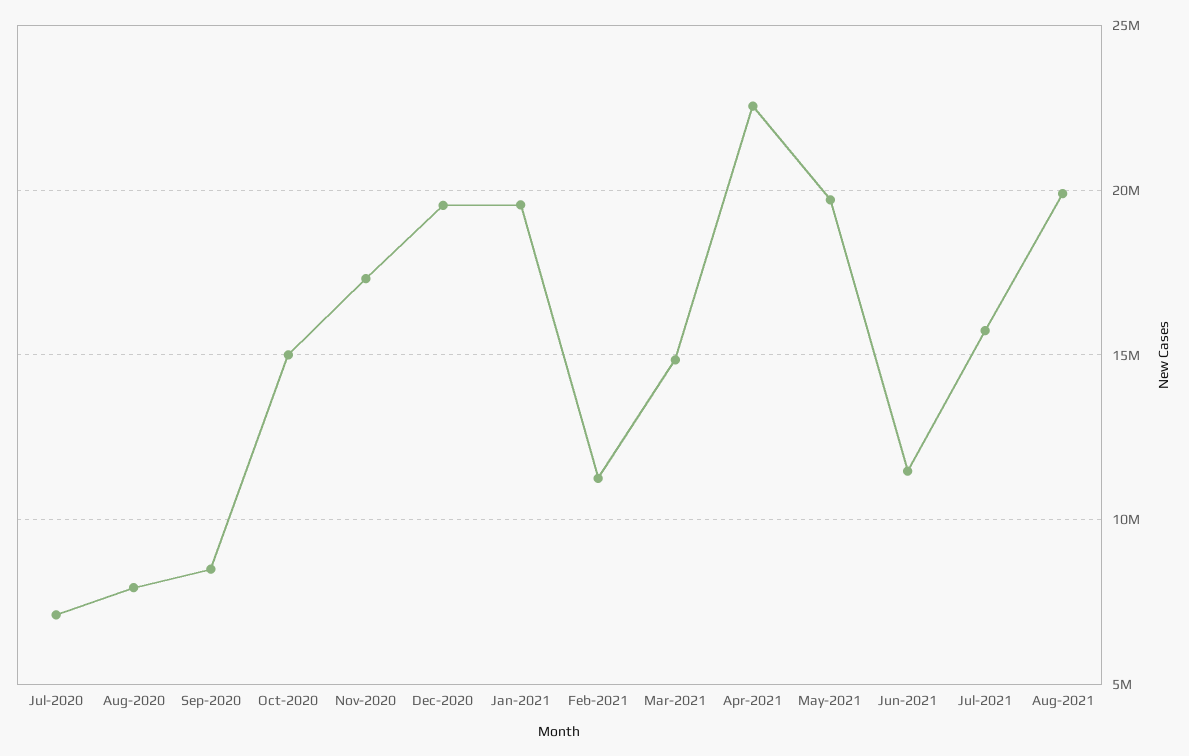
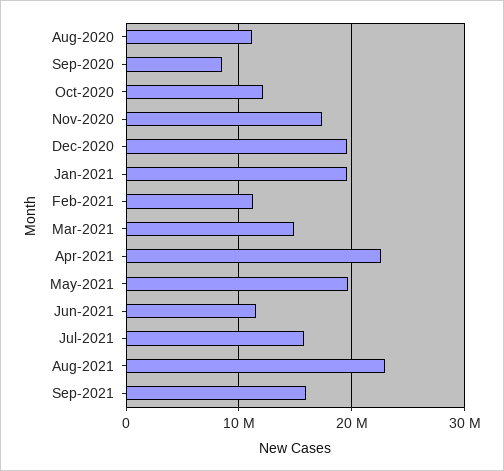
Jul-2020: 7000000 -> none
Aug-2020: 8000000 -> 11000000
Oct-2020: 15000000 -> 12000000
Aug-2021: 20000000 -> 23000000
Sep-2021: none -> 16000000

